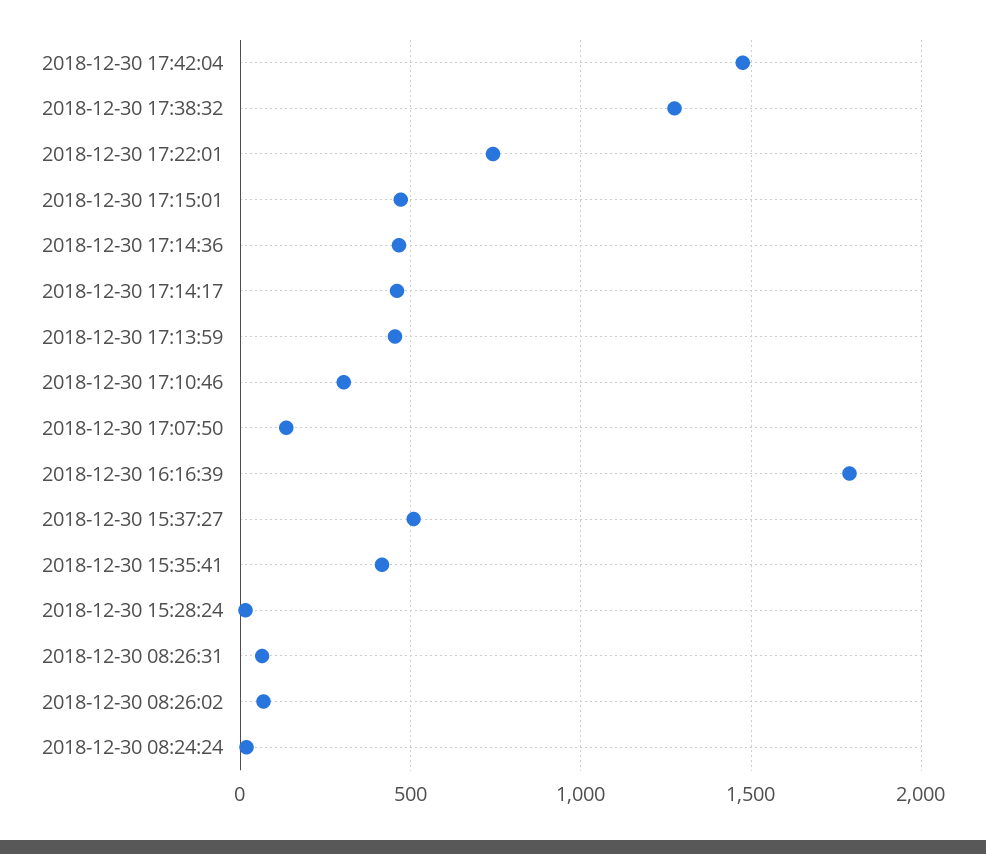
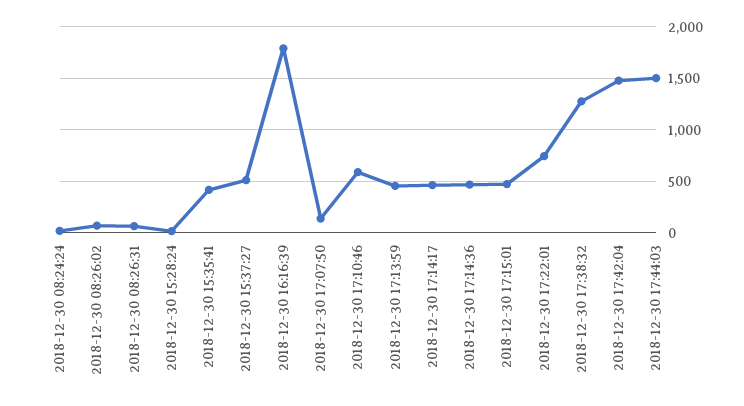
2018-12-30 17:10:46: 300 -> 600
2018-12-30 17:44:03: none -> 1500

